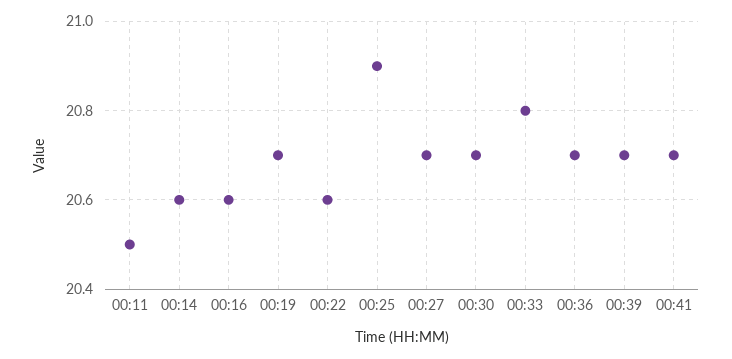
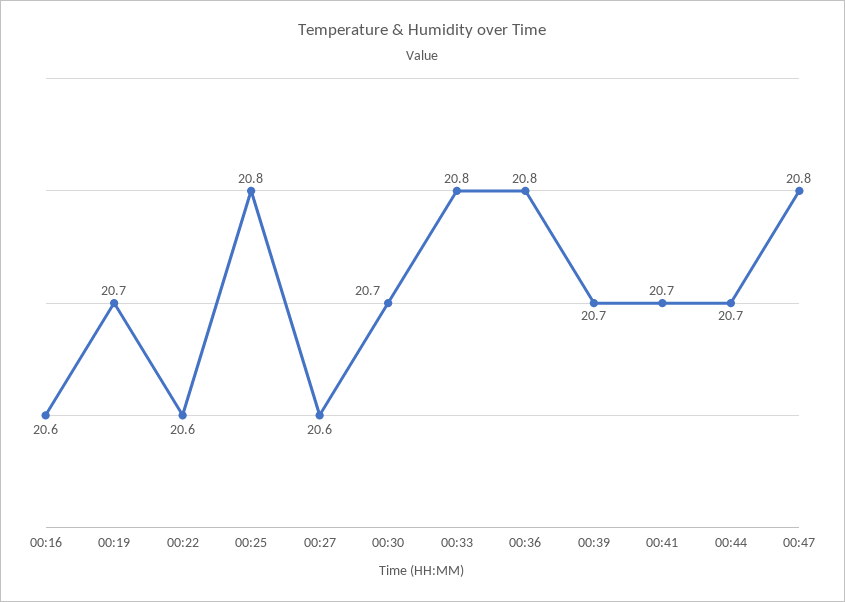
00:11: 20.5 -> none
00:14: 20.6 -> none
00:25: 20.9 -> 20.8
00:27: 20.7 -> 20.6
00:36: 20.7 -> 20.8
00:44: none -> 20.7
00:47: none -> 20.8

